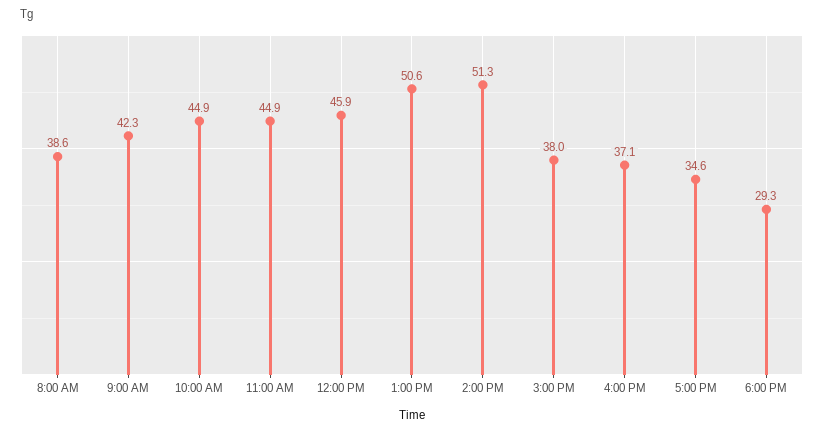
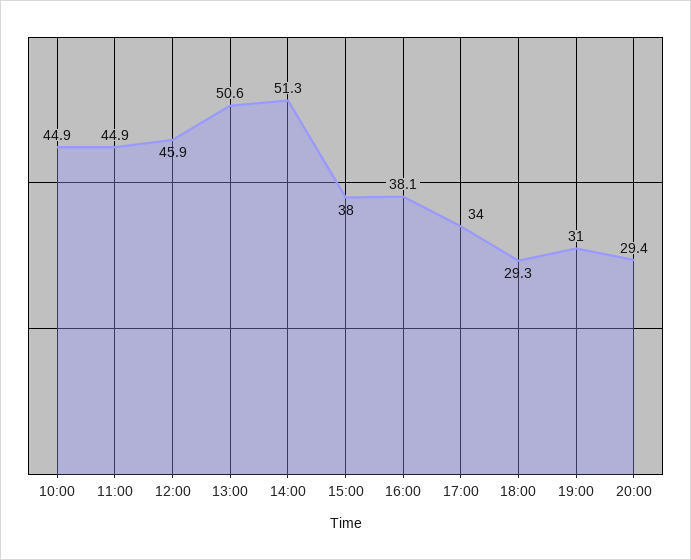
8:00 AM: 38.6 -> none
9:00 AM: 42.3 -> none
4:00 PM: 37.1 -> 38.1
5:00 PM: 34.6 -> 34
19:00: none -> 31
20:00: none -> 29.4

